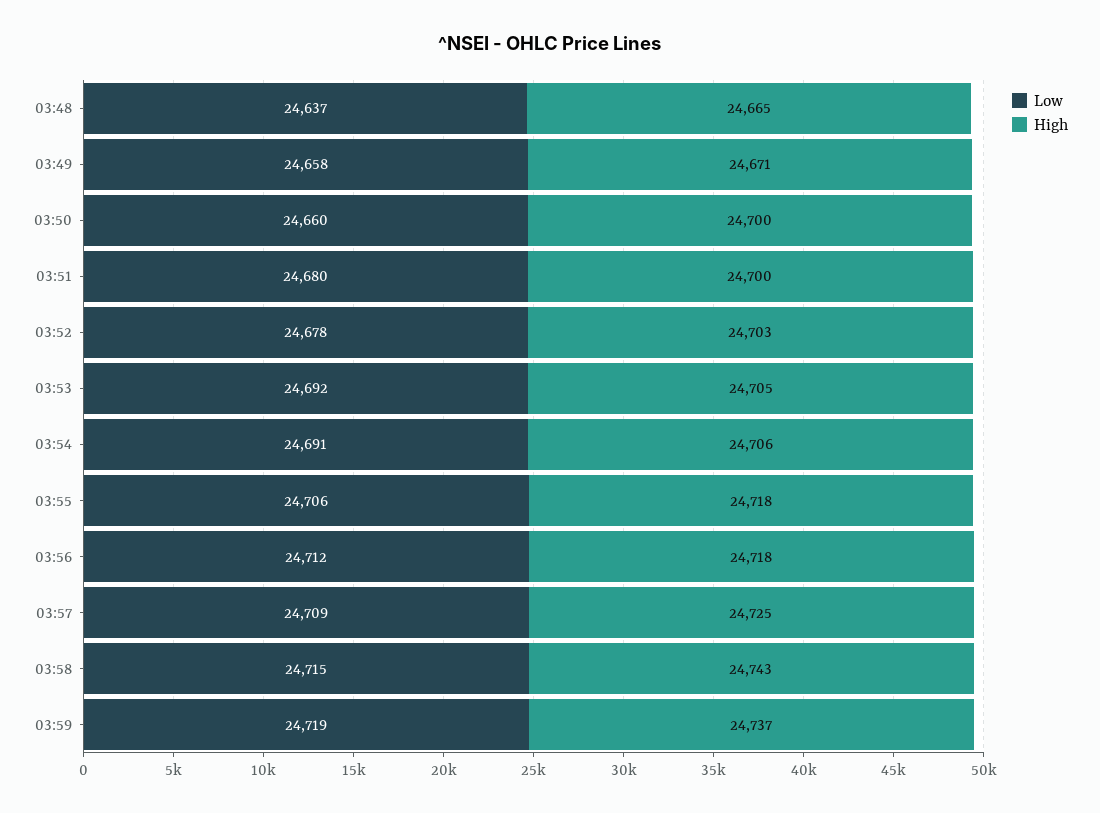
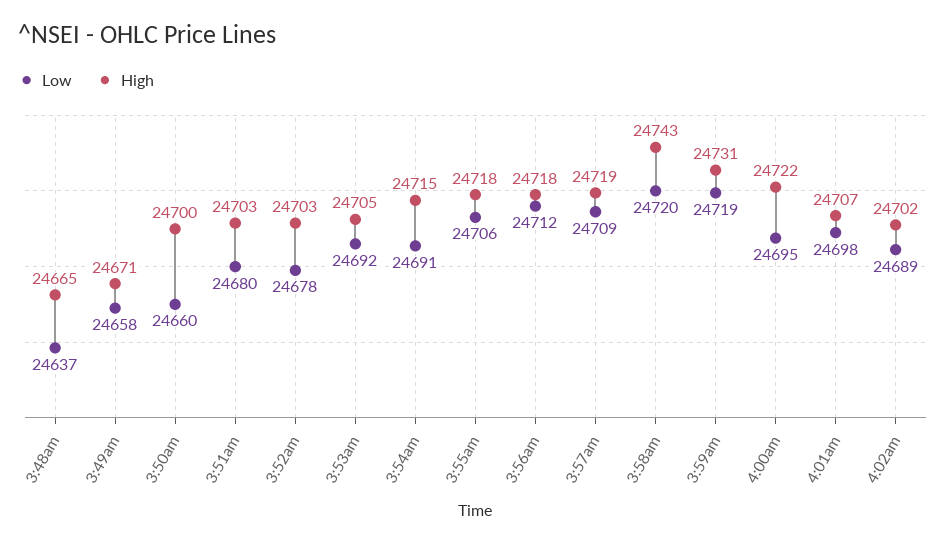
High, 03:51: 24700 -> 24703
High, 03:54: 24706 -> 24715
High, 03:57: 24725 -> 24719
Low, 03:58: 24715 -> 24720
High, 03:59: 24737 -> 24731
Low, 4:00am: none -> 24695
High, 4:00am: none -> 24722
Low, 4:01am: none -> 24698
High, 4:01am: none -> 24707
Low, 4:02am: none -> 24689
High, 4:02am: none -> 24702

